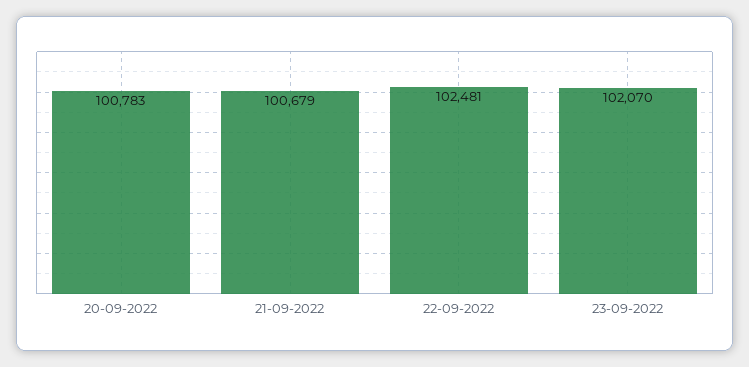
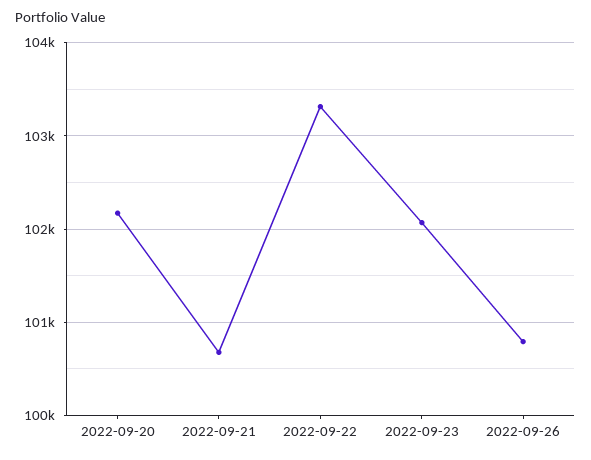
20-09-2022: 100783 -> 102200
22-09-2022: 102481 -> 103300
2022-09-26: none -> 100800

